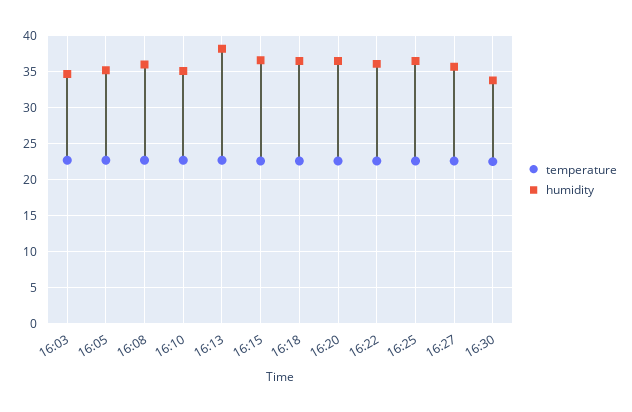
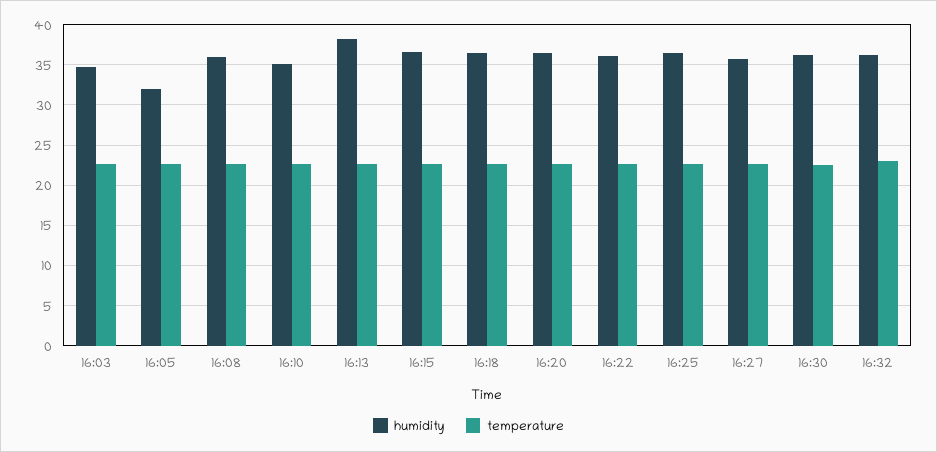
humidity, 16:05: 35 -> 32
humidity, 16:30: 34 -> 36
humidity, 16:32: none -> 36
temperature, 16:32: none -> 23

